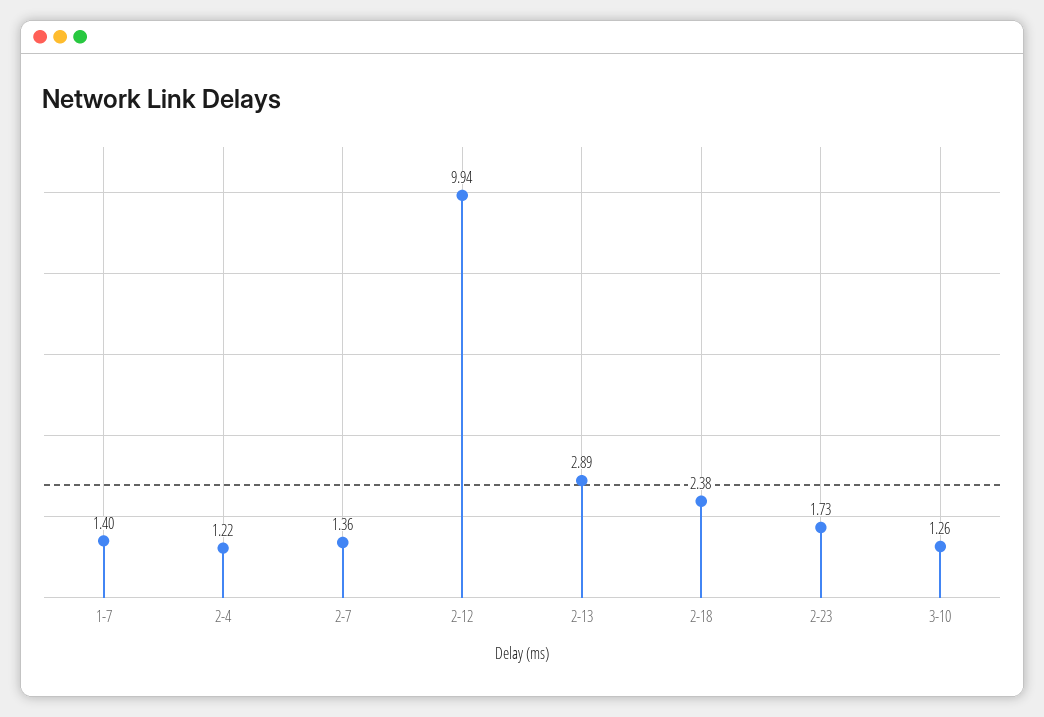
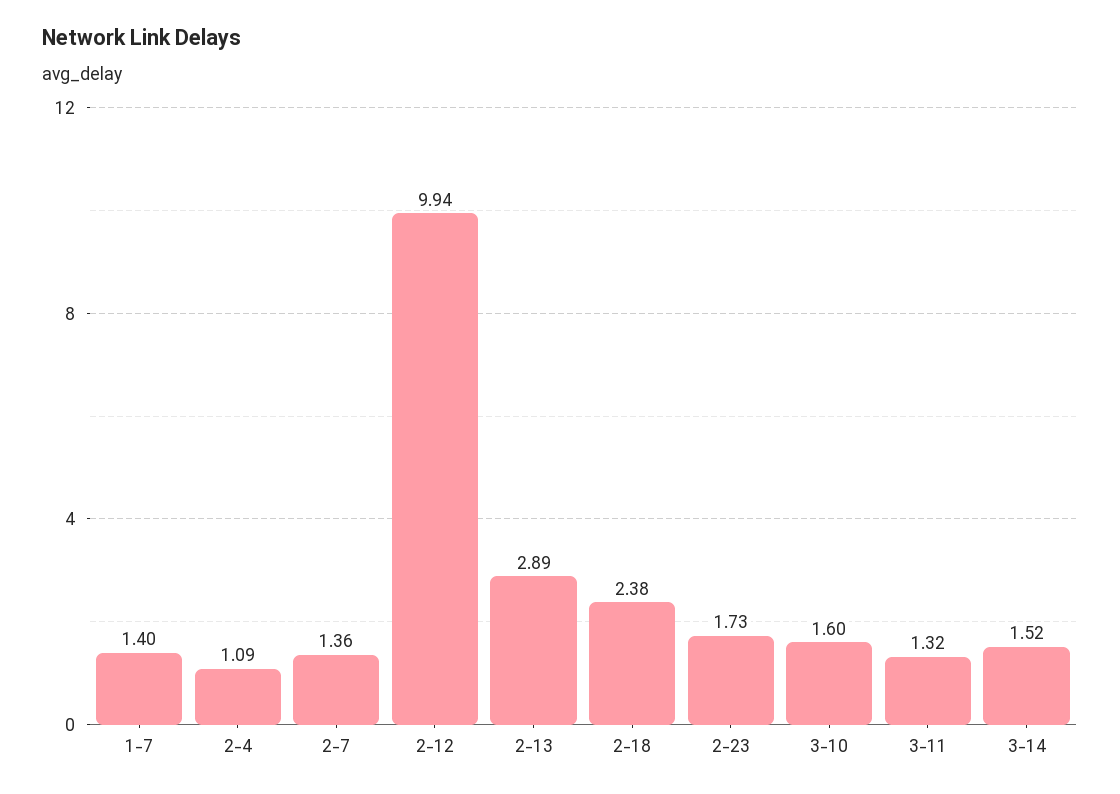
2-4: 1.22 -> 1.09
3-10: 1.26 -> 1.6
3-11: none -> 1.32
3-14: none -> 1.52

